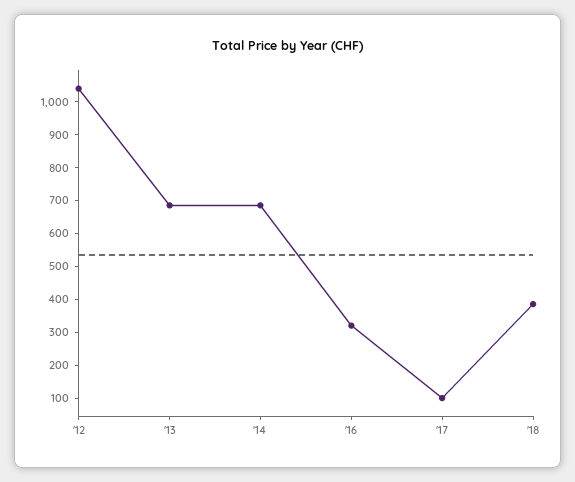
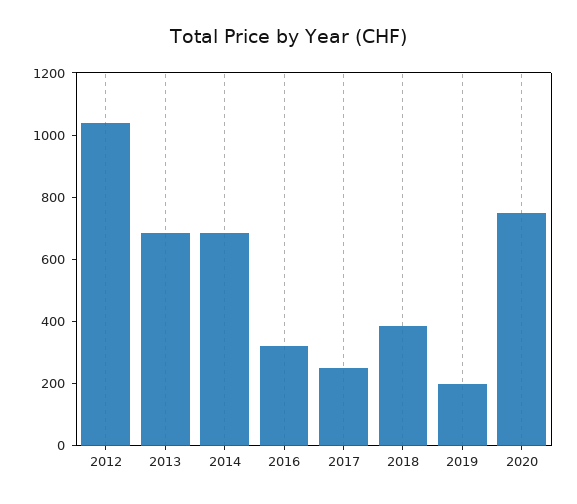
'17: 100 -> 250
2019: none -> 200
2020: none -> 750

